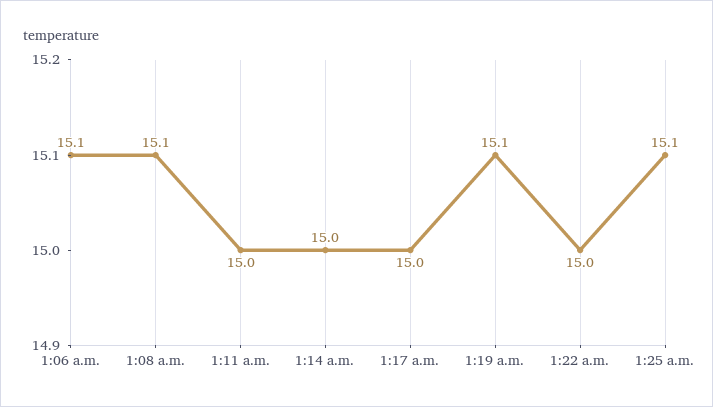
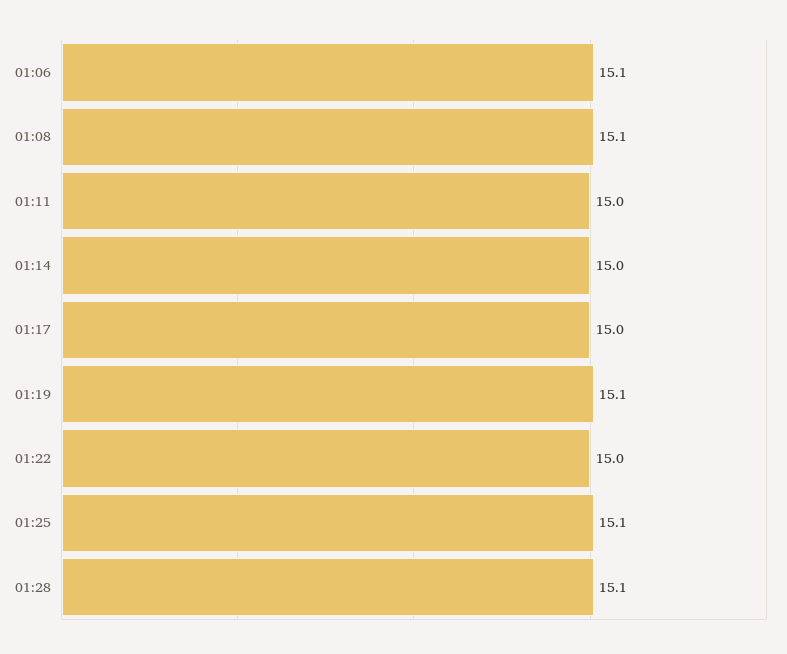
01:28: none -> 15.1

